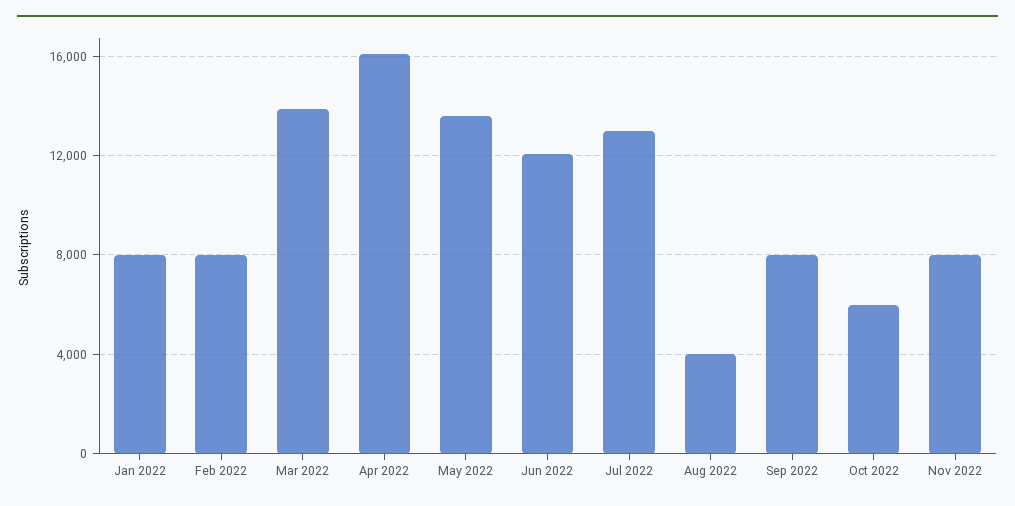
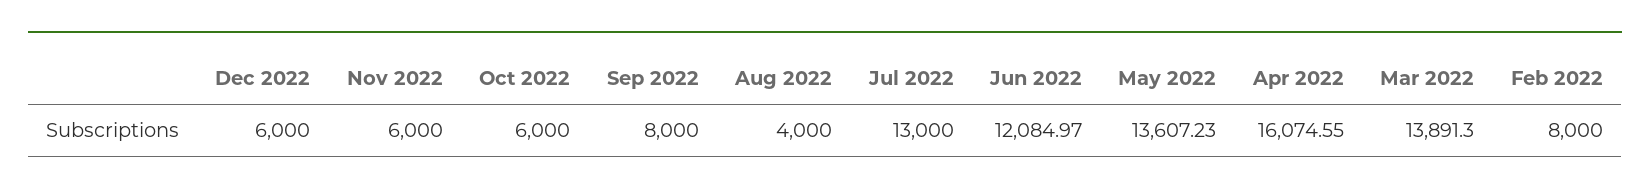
Jan 2022: 8000 -> none
Nov 2022: 8000 -> 6000
Dec 2022: none -> 6000

